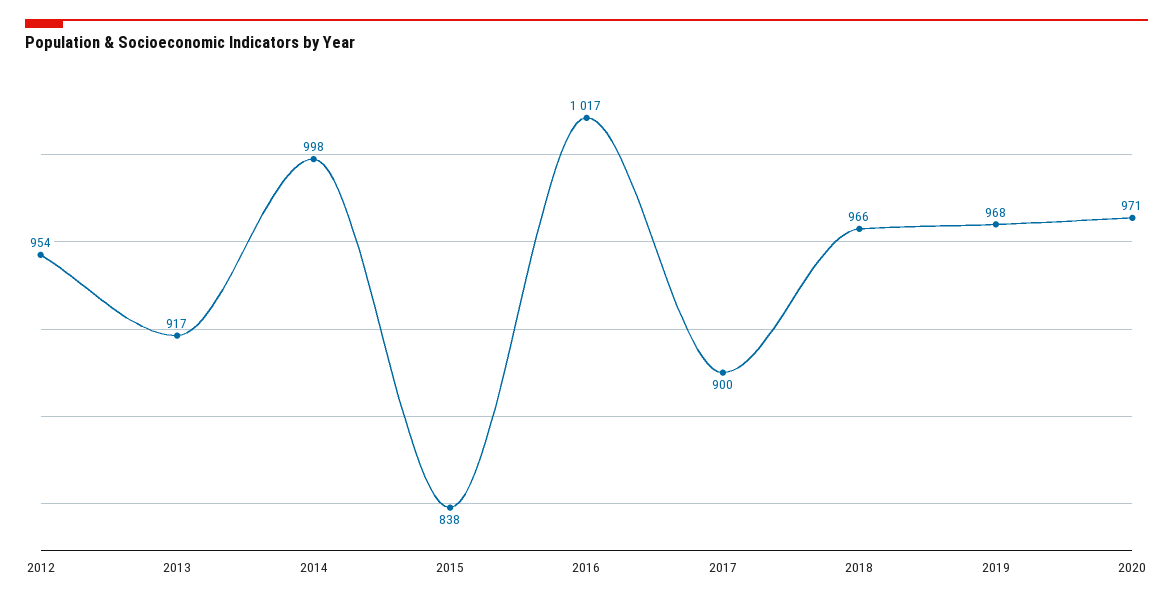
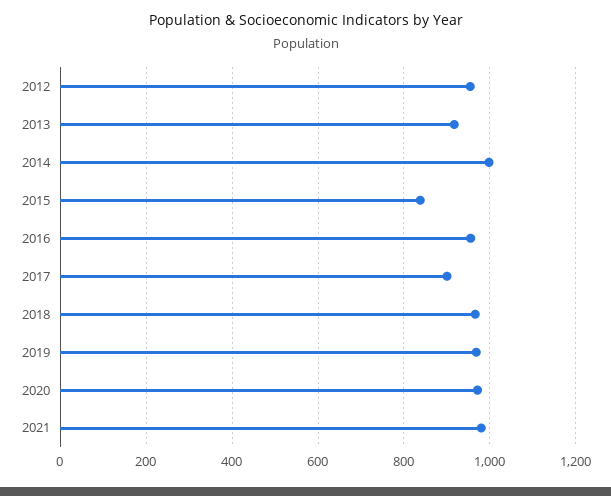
2016: 1017 -> 960
2021: none -> 980

